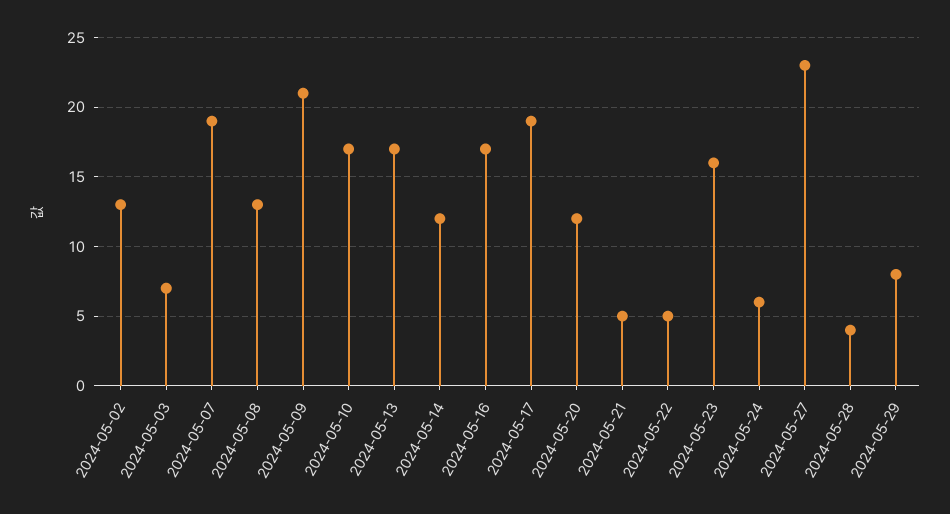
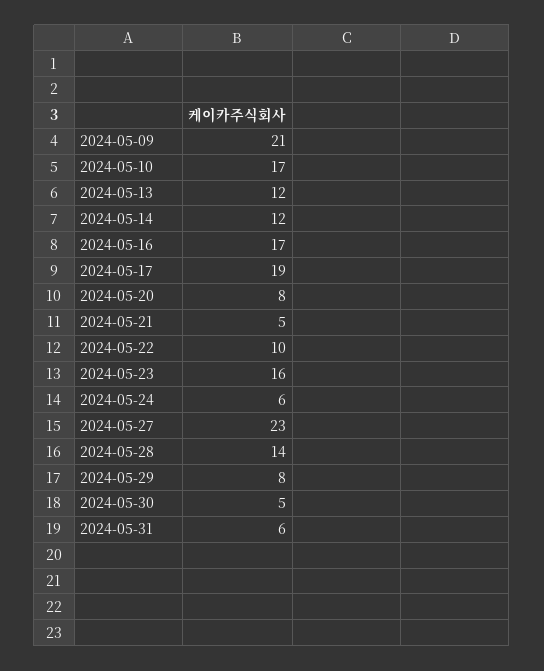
2024-05-02: 13 -> none
2024-05-03: 7 -> none
2024-05-07: 19 -> none
2024-05-08: 13 -> none
2024-05-13: 17 -> 12
2024-05-20: 12 -> 8
2024-05-22: 5 -> 10
2024-05-28: 4 -> 14
2024-05-30: none -> 5
2024-05-31: none -> 6

